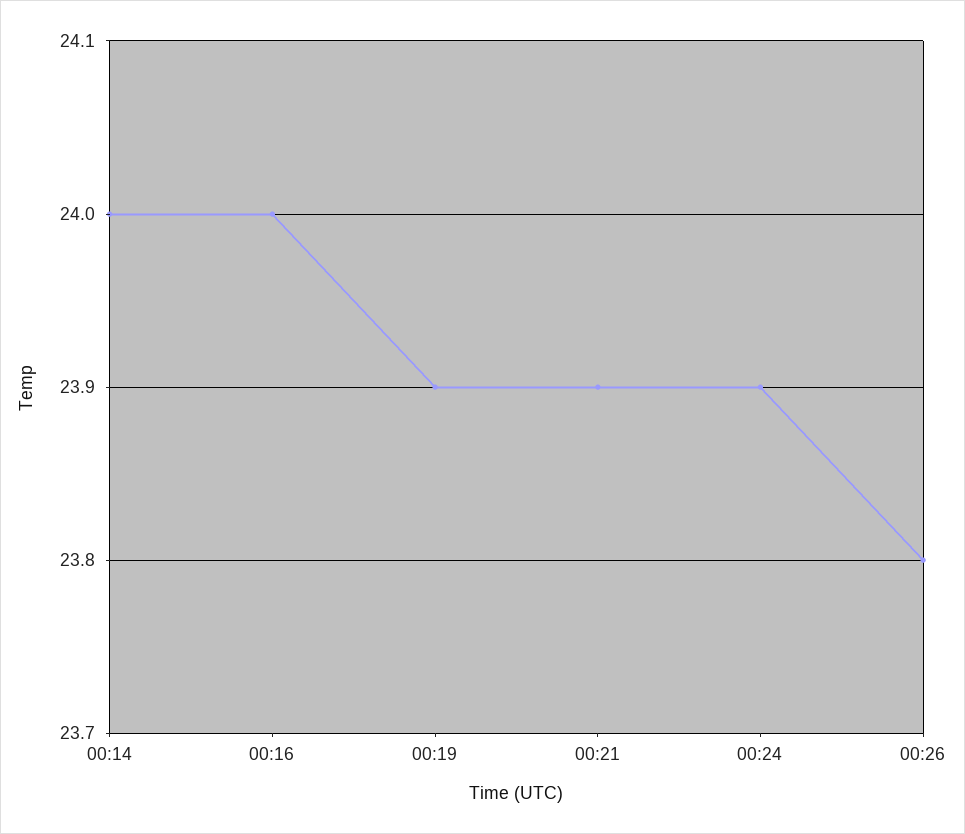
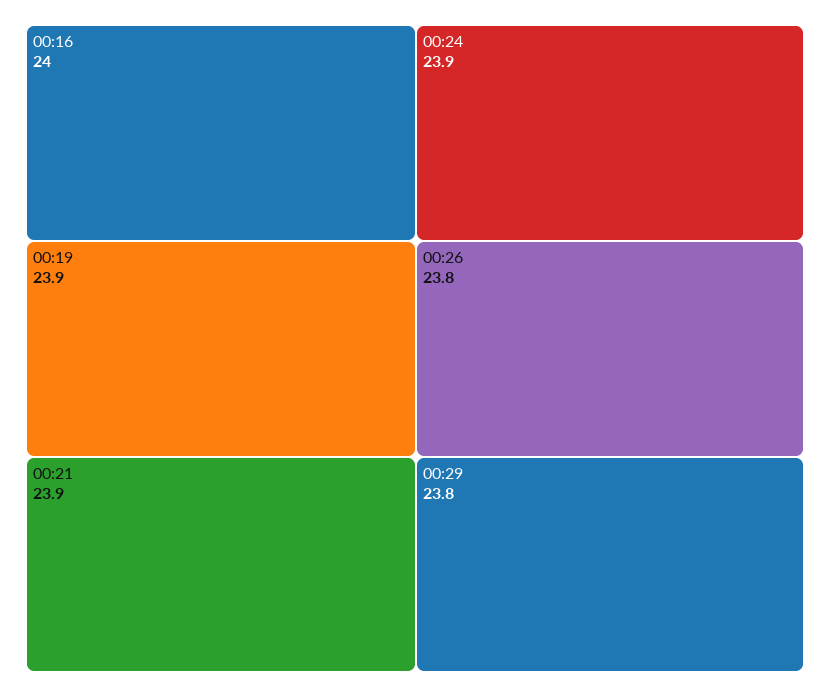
00:14: 24 -> none
00:29: none -> 23.8

